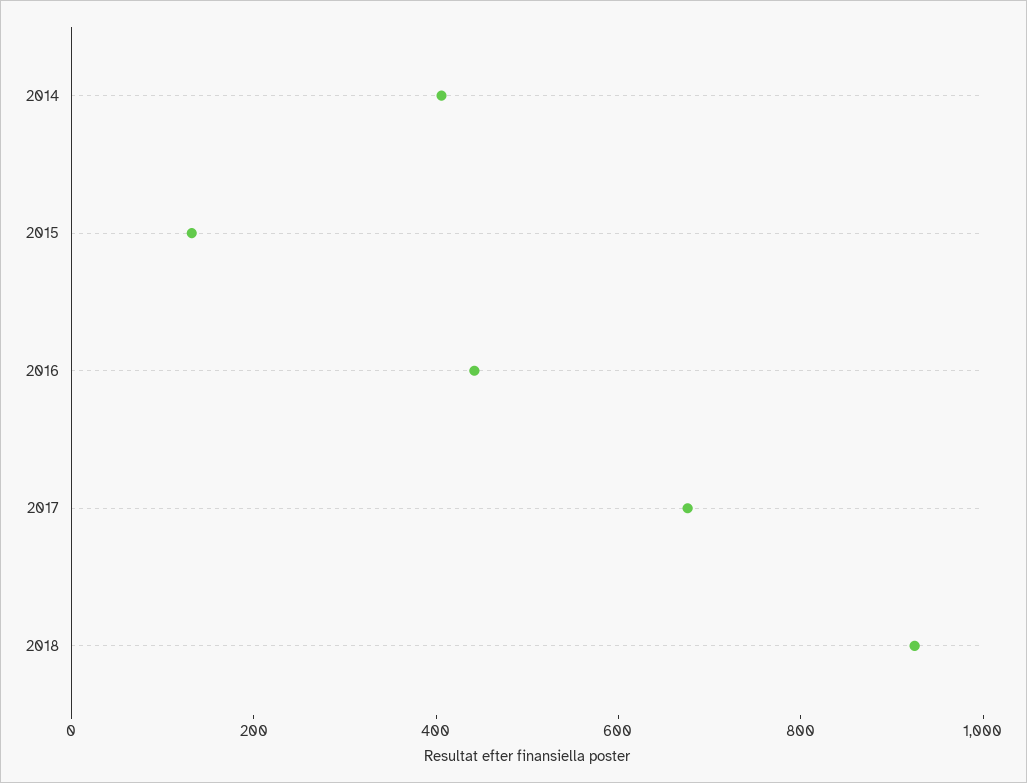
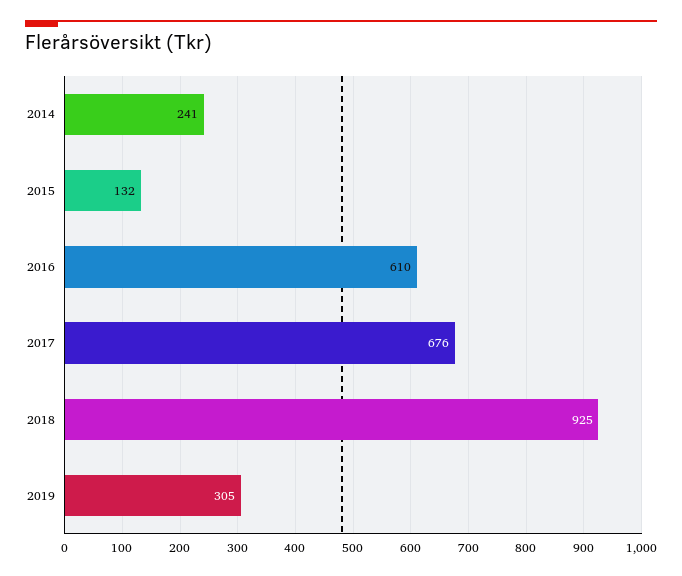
2014: 400 -> 241
2016: 450 -> 610
2019: none -> 305

